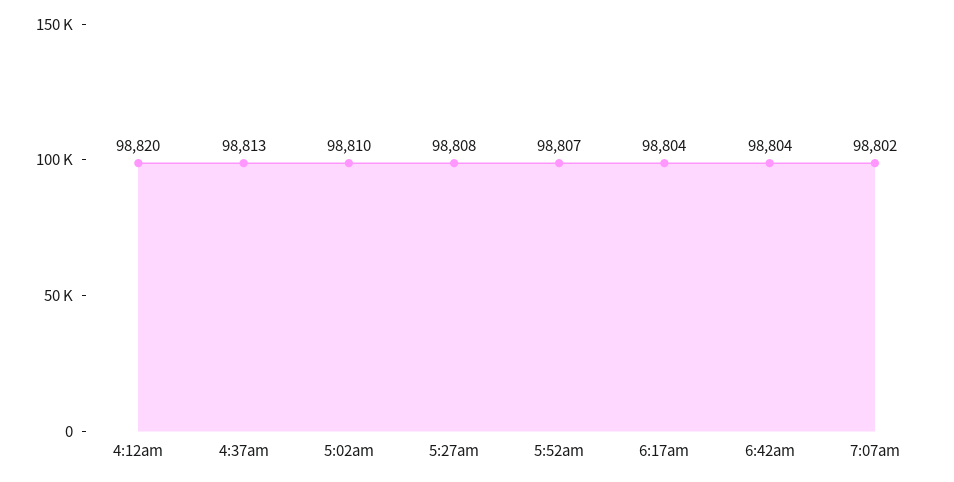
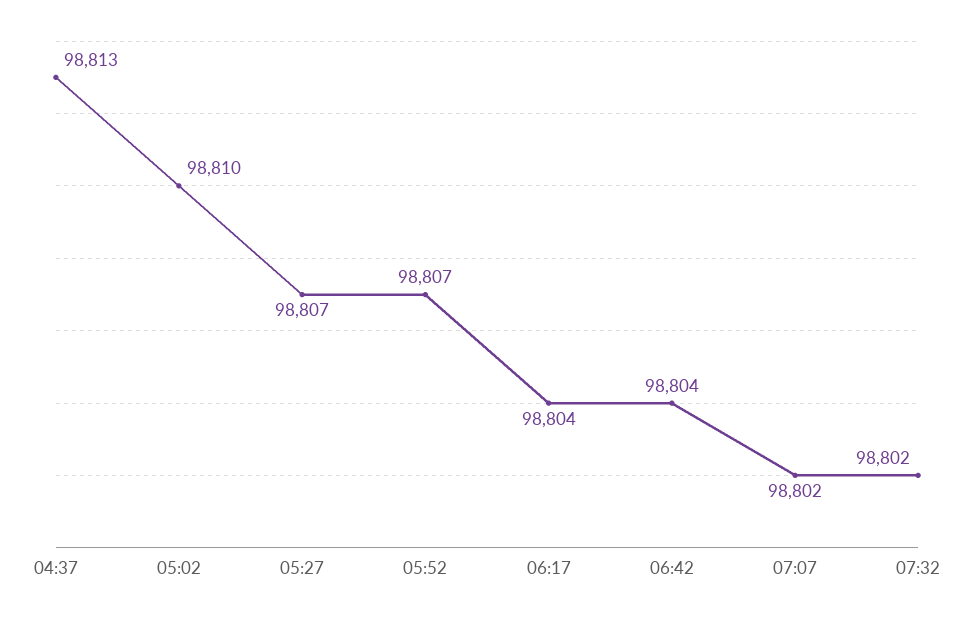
4:12am: 98820 -> none
5:27am: 98808 -> 98807
07:32: none -> 98802

